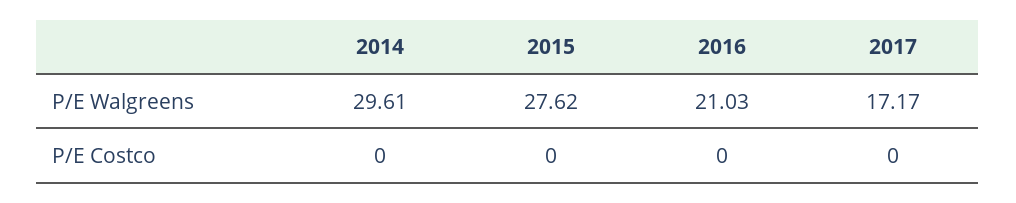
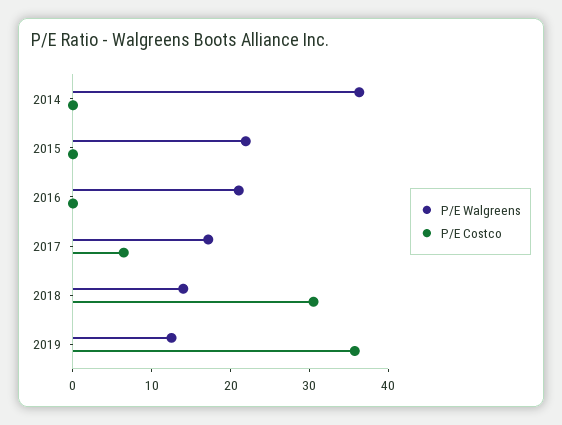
P/E Walgreens, 2014: 29.61 -> 36
P/E Walgreens, 2015: 27.62 -> 22
P/E Costco, 2017: 0 -> 6
P/E Walgreens, 2018: none -> 14
P/E Costco, 2018: none -> 30
P/E Walgreens, 2019: none -> 12
P/E Costco, 2019: none -> 36

